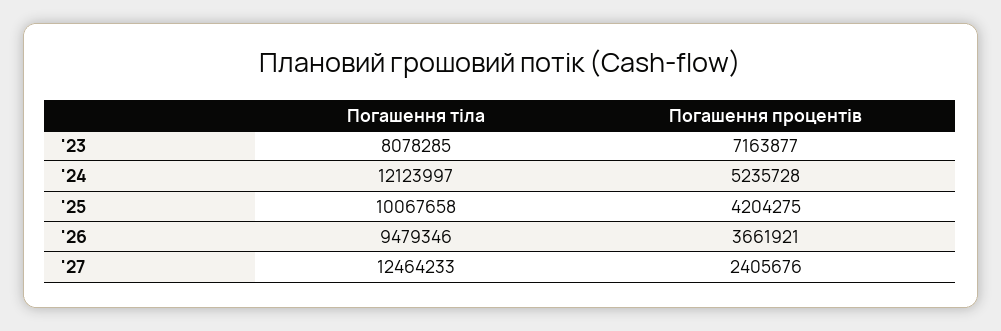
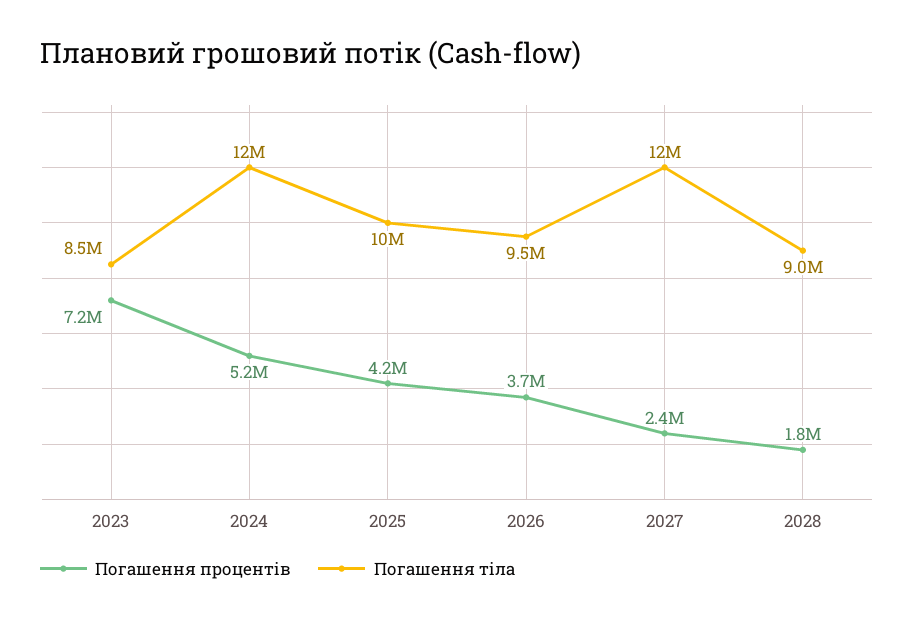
Погашення тіла, '23: 8078285 -> 8500000
Погашення процентів, 2028: none -> 1800000
Погашення тіла, 2028: none -> 9000000

